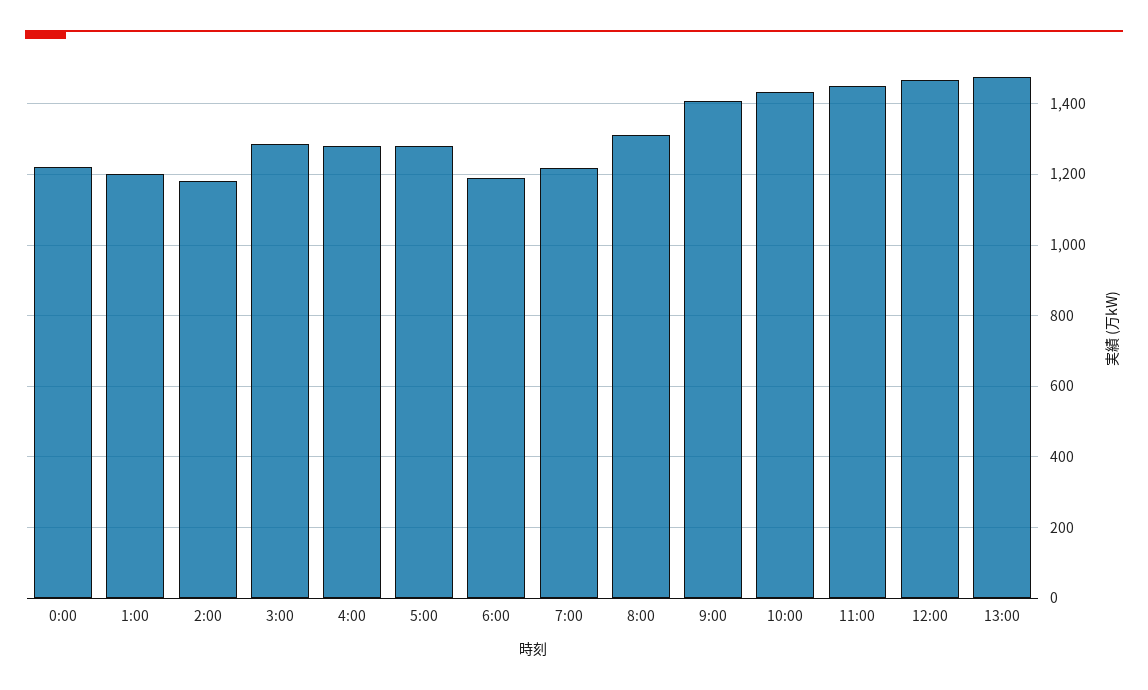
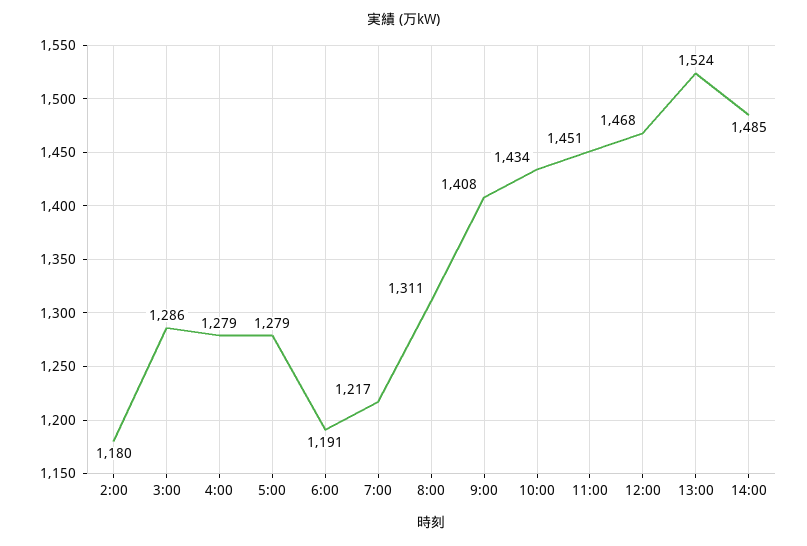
0:00: 1220 -> none
1:00: 1200 -> none
13:00: 1480 -> 1524
14:00: none -> 1485

